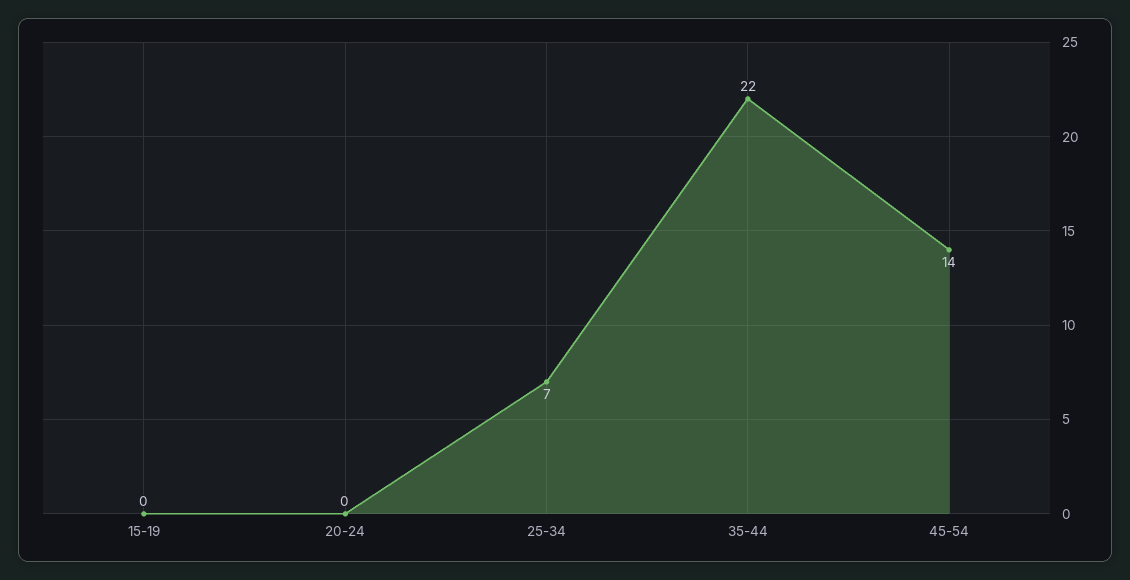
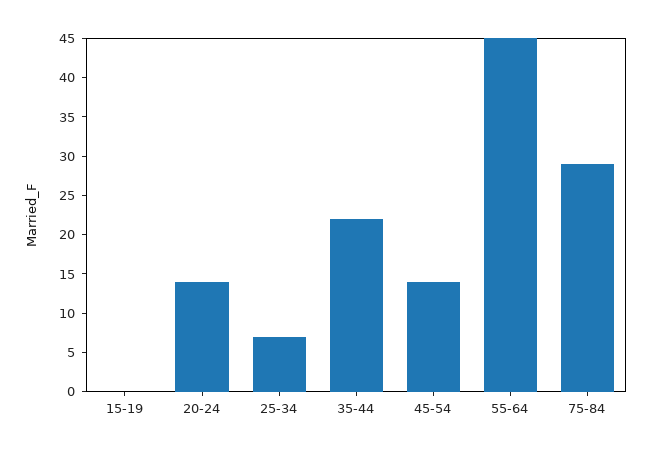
20-24: 0 -> 15
55-64: none -> 45
75-84: none -> 30

